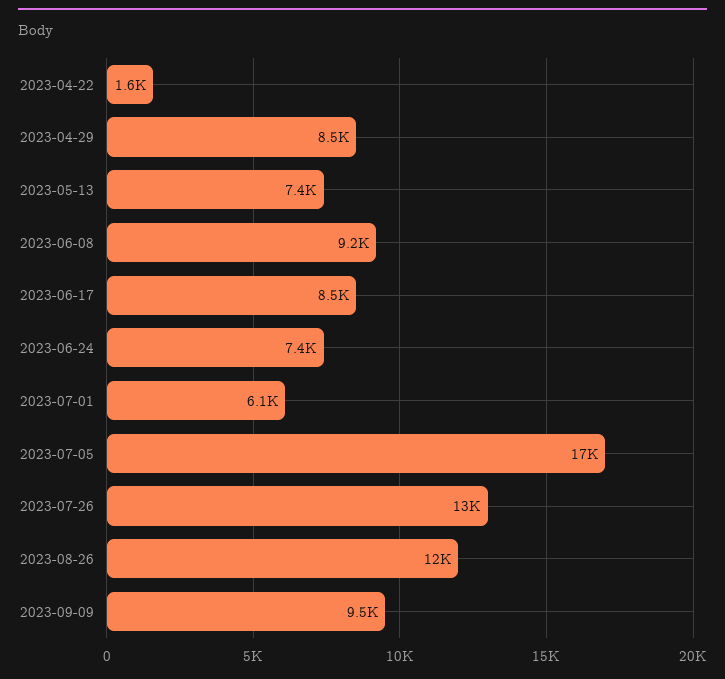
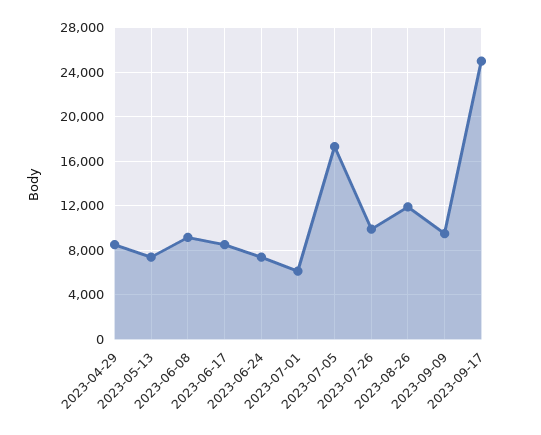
2023-04-22: 1600 -> none
2023-07-26: 13000 -> 10000
2023-09-17: none -> 25000

